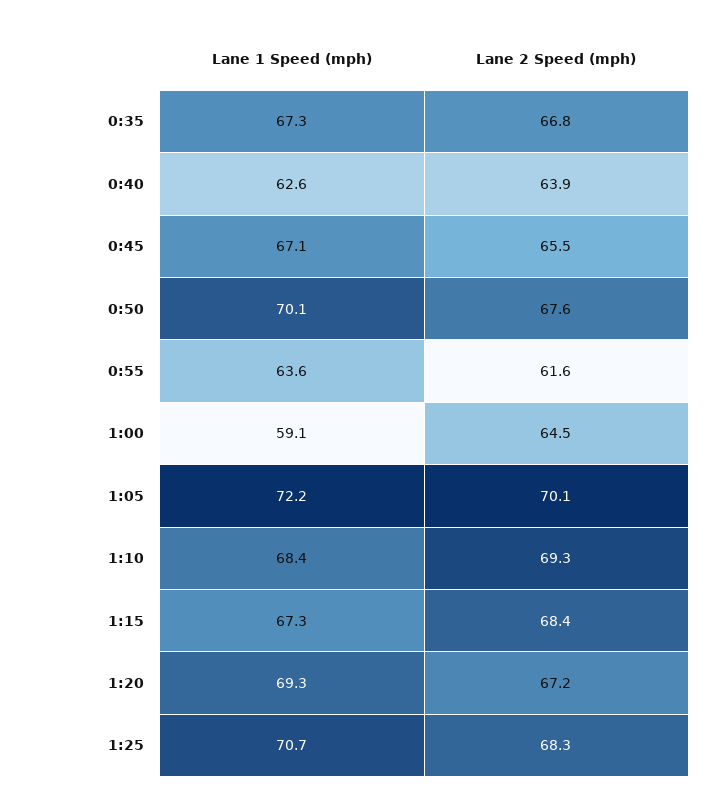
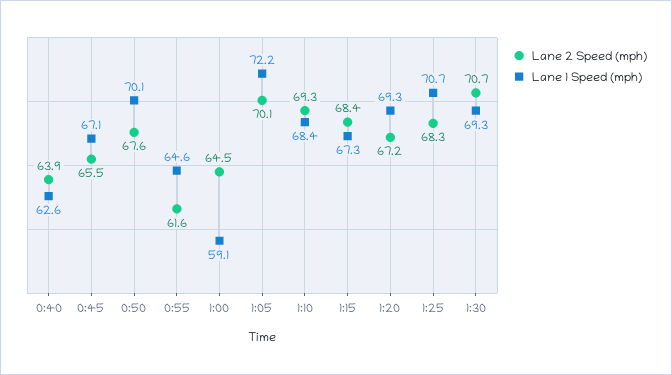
Lane 1 Speed (mph), 0:35: 67.3 -> none
Lane 2 Speed (mph), 0:35: 66.8 -> none
Lane 1 Speed (mph), 0:55: 63.6 -> 64.6
Lane 2 Speed (mph), 1:30: none -> 70.7
Lane 1 Speed (mph), 1:30: none -> 69.3

